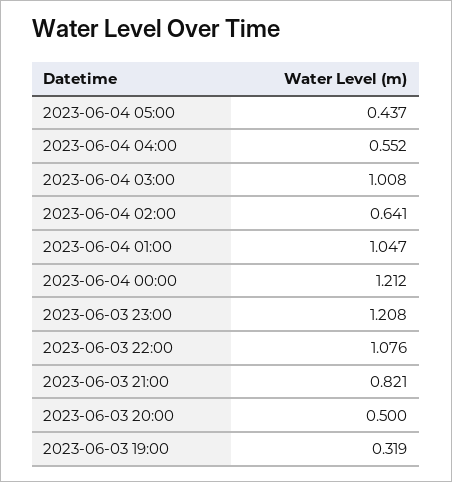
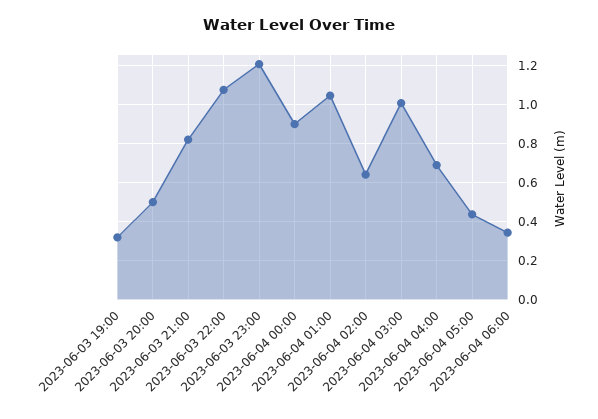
2023-06-04 04:00: 0.552 -> 0.7
2023-06-04 00:00: 1.212 -> 0.9
2023-06-04 06:00: none -> 0.35

